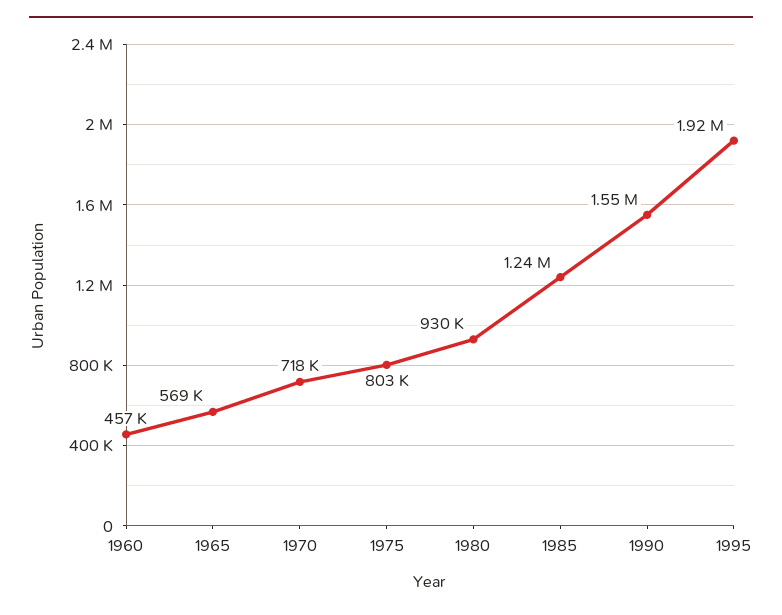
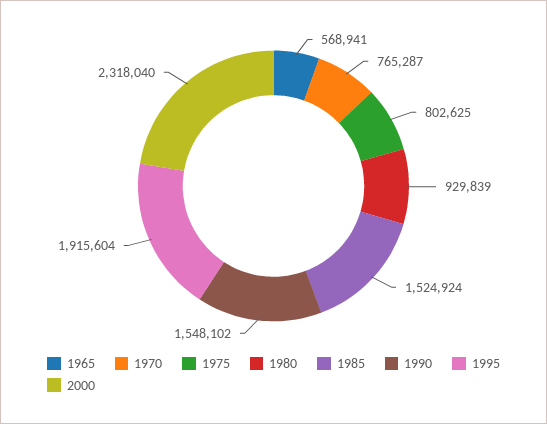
1960: 457000 -> none
1970: 718000 -> 765287
1985: 1240000 -> 1524924
2000: none -> 2318040

